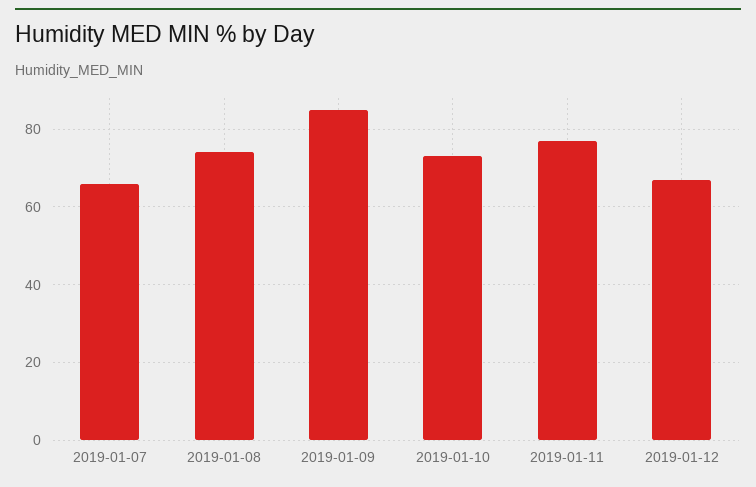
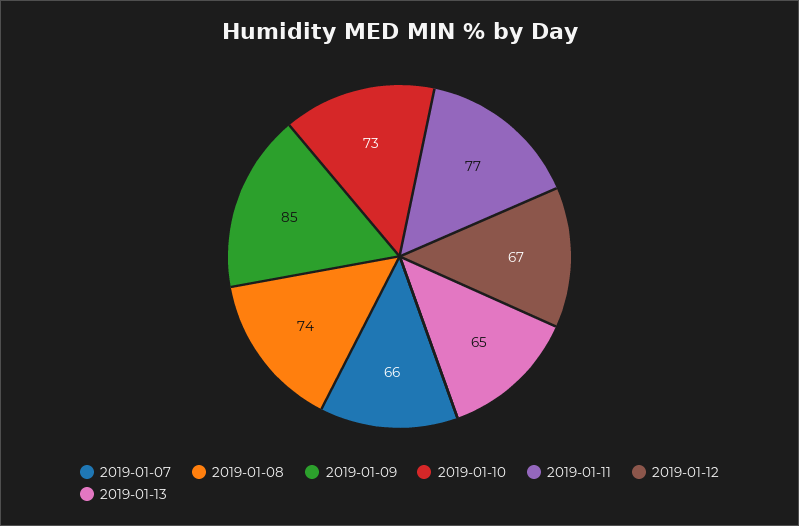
2019-01-13: none -> 65

